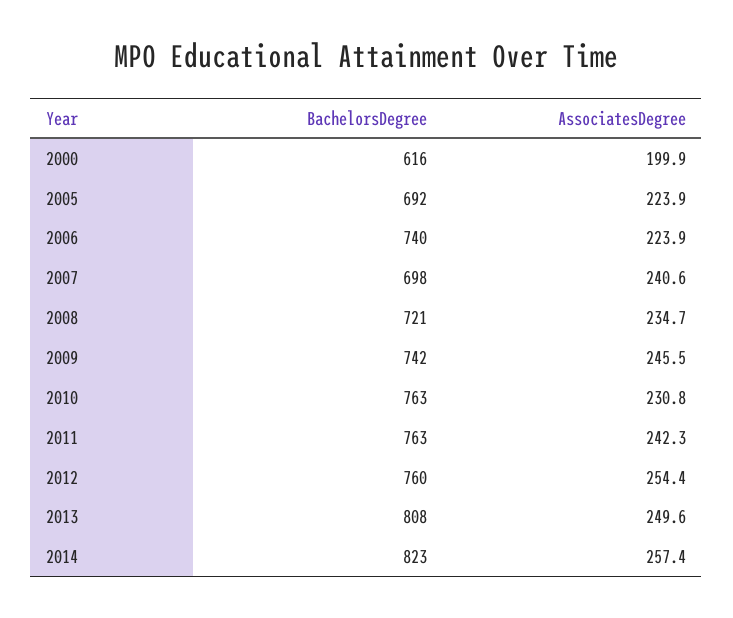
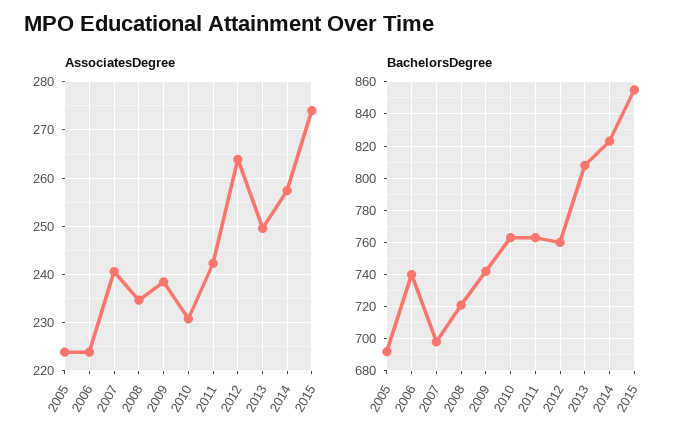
BachelorsDegree, 2000: 616 -> none
AssociatesDegree, 2000: 199.9 -> none
AssociatesDegree, 2009: 245.5 -> 238
AssociatesDegree, 2012: 254.4 -> 264
AssociatesDegree, 2015: none -> 274
BachelorsDegree, 2015: none -> 855

